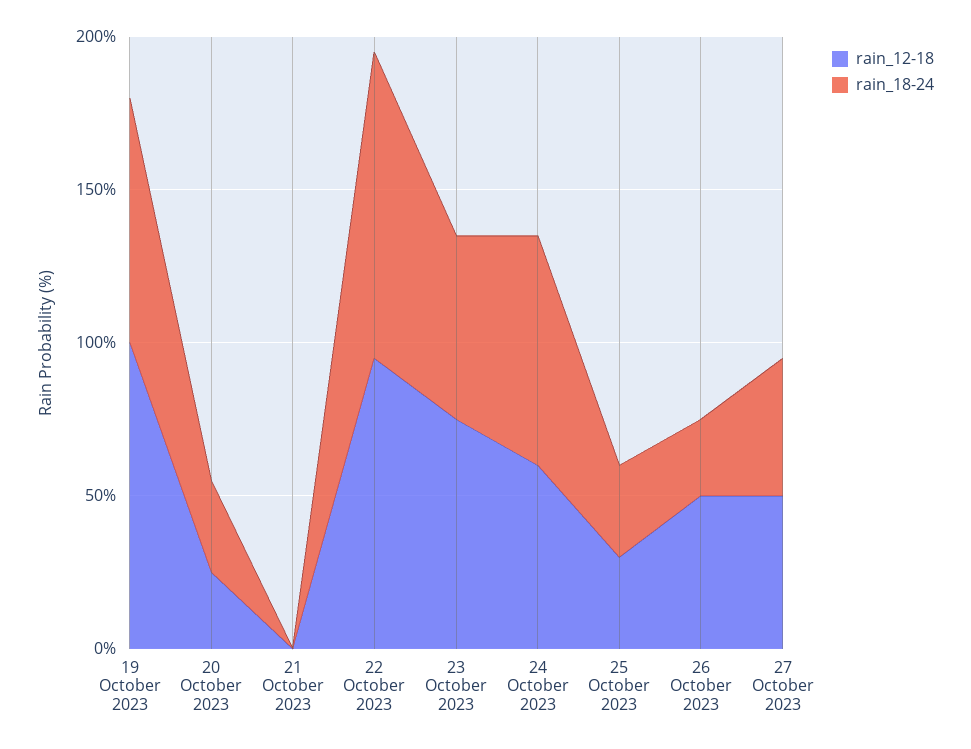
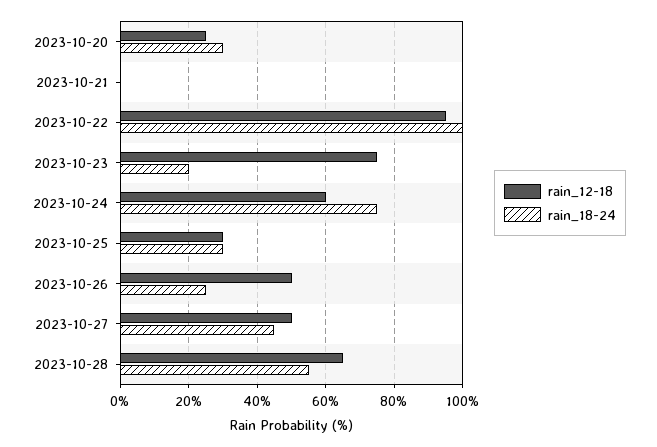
rain_12-18, 19 October 2023: 100 -> none
rain_18-24, 19 October 2023: 80 -> none
rain_18-24, 23 October 2023: 60 -> 20
rain_12-18, 2023-10-28: none -> 65
rain_18-24, 2023-10-28: none -> 55

